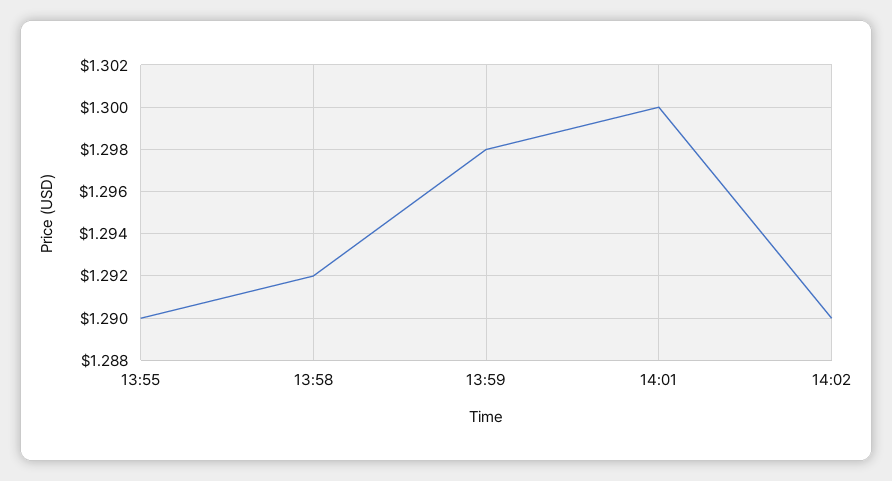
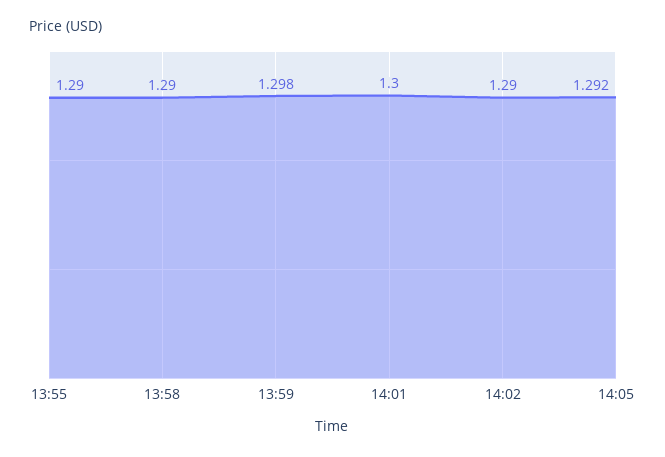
13:58: 1.292 -> 1.29
14:05: none -> 1.292

